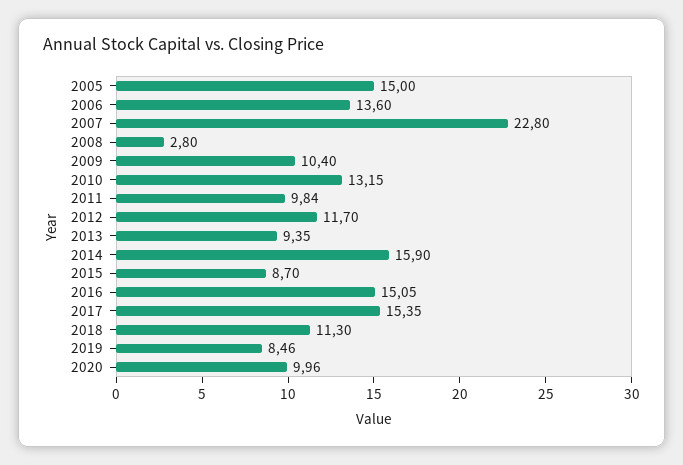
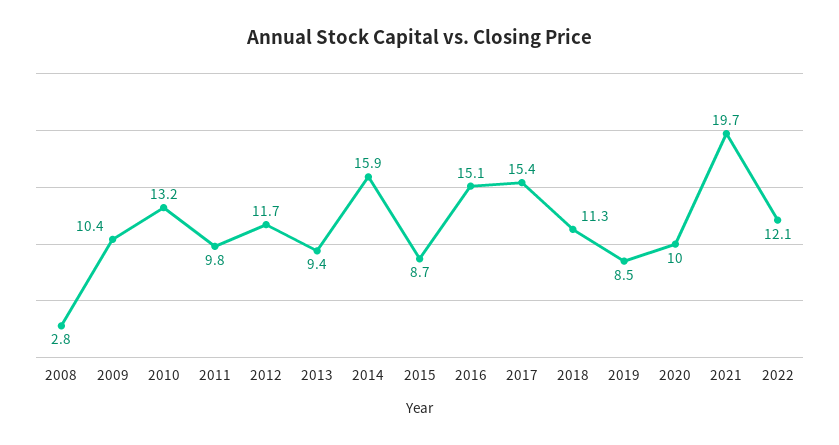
2005: 15 -> none
2006: 13.6 -> none
2007: 22.8 -> none
2021: none -> 19.7
2022: none -> 12.1

